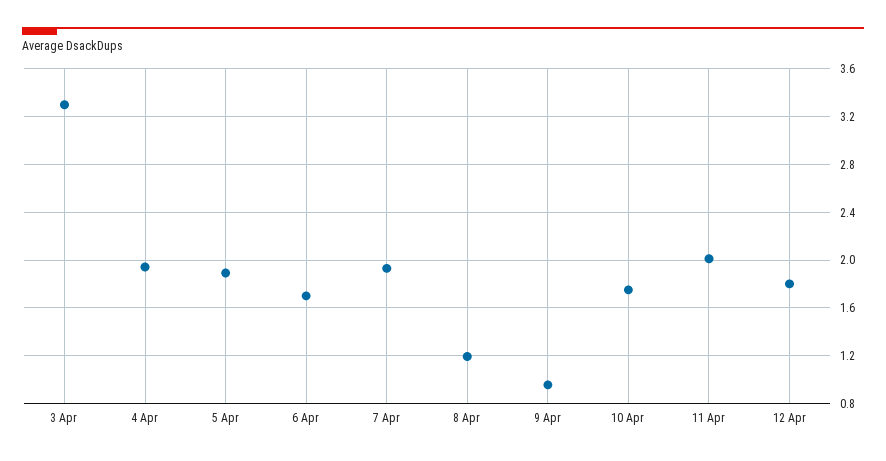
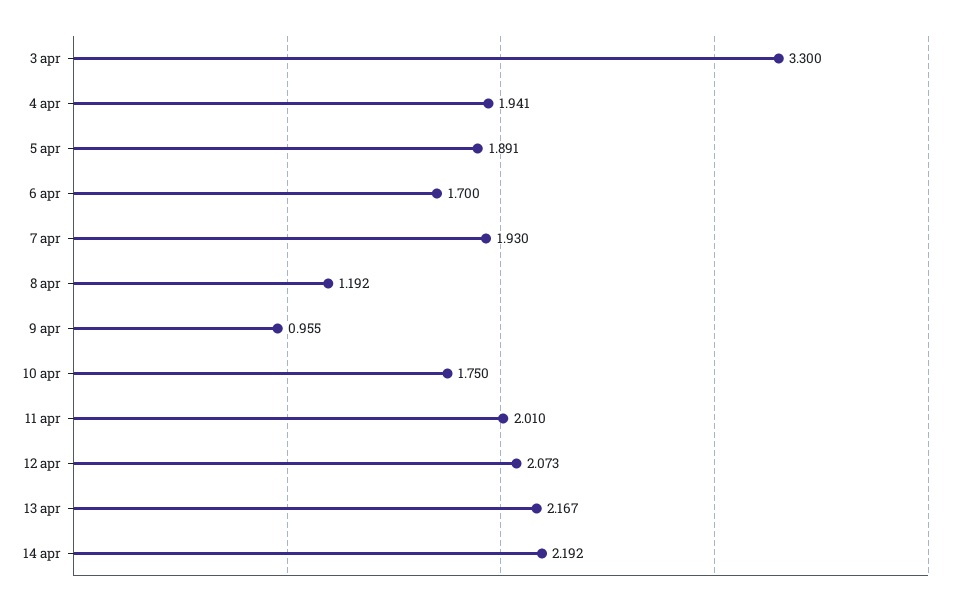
12 Apr: 1.8 -> 2.073
13 apr: none -> 2.167
14 apr: none -> 2.192

